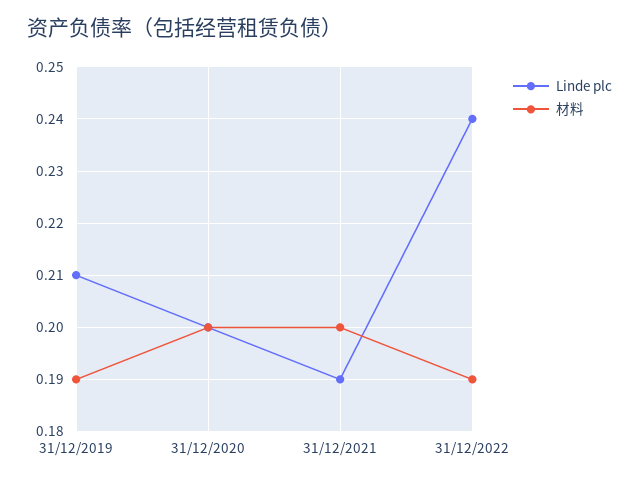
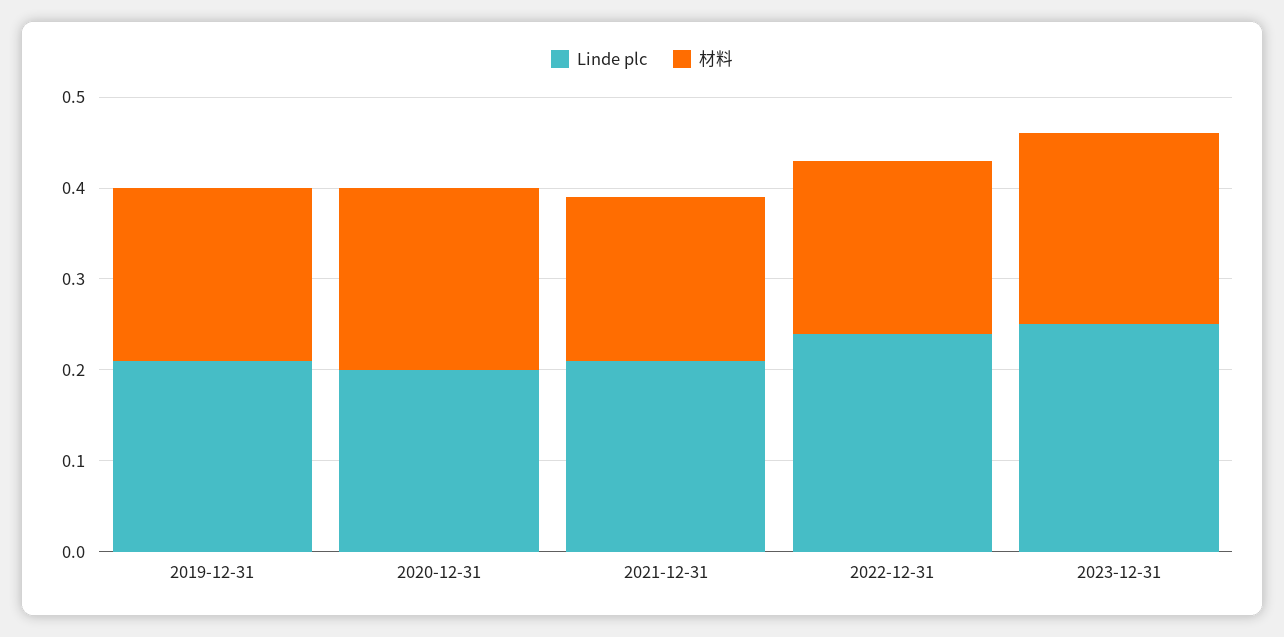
Linde plc, 31/12/2021: 0.19 -> 0.21
材料, 31/12/2021: 0.2 -> 0.18
Linde plc, 2023-12-31: none -> 0.25
材料, 2023-12-31: none -> 0.21

